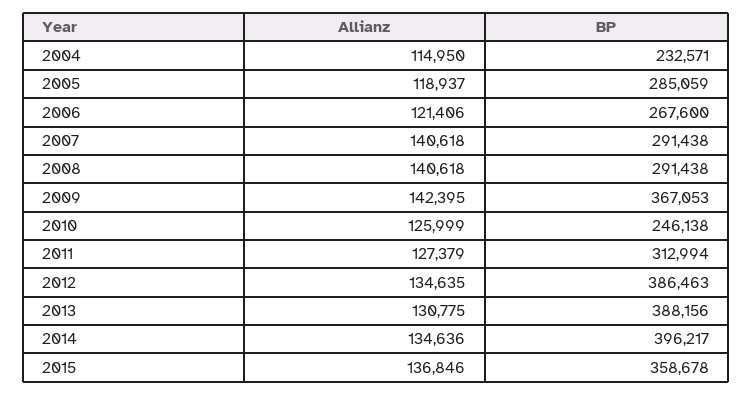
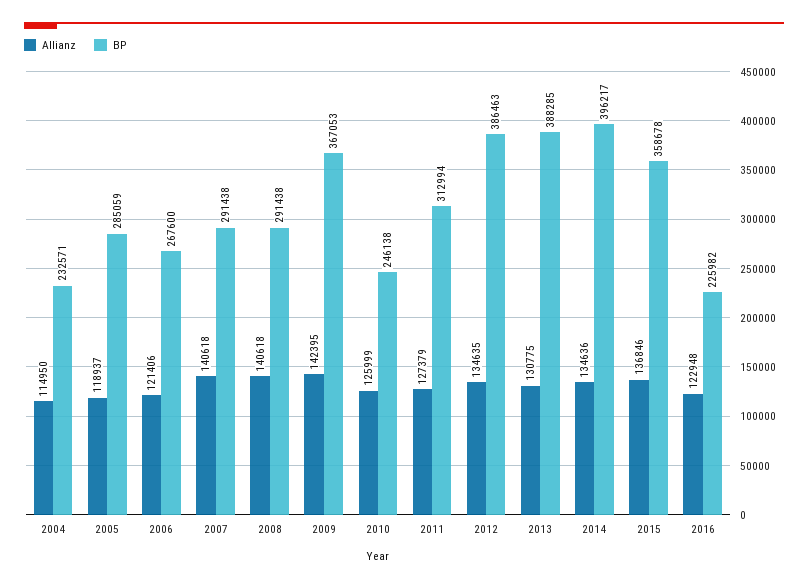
BP, 2013: 388156 -> 388285
Allianz, 2016: none -> 122948
BP, 2016: none -> 225982

